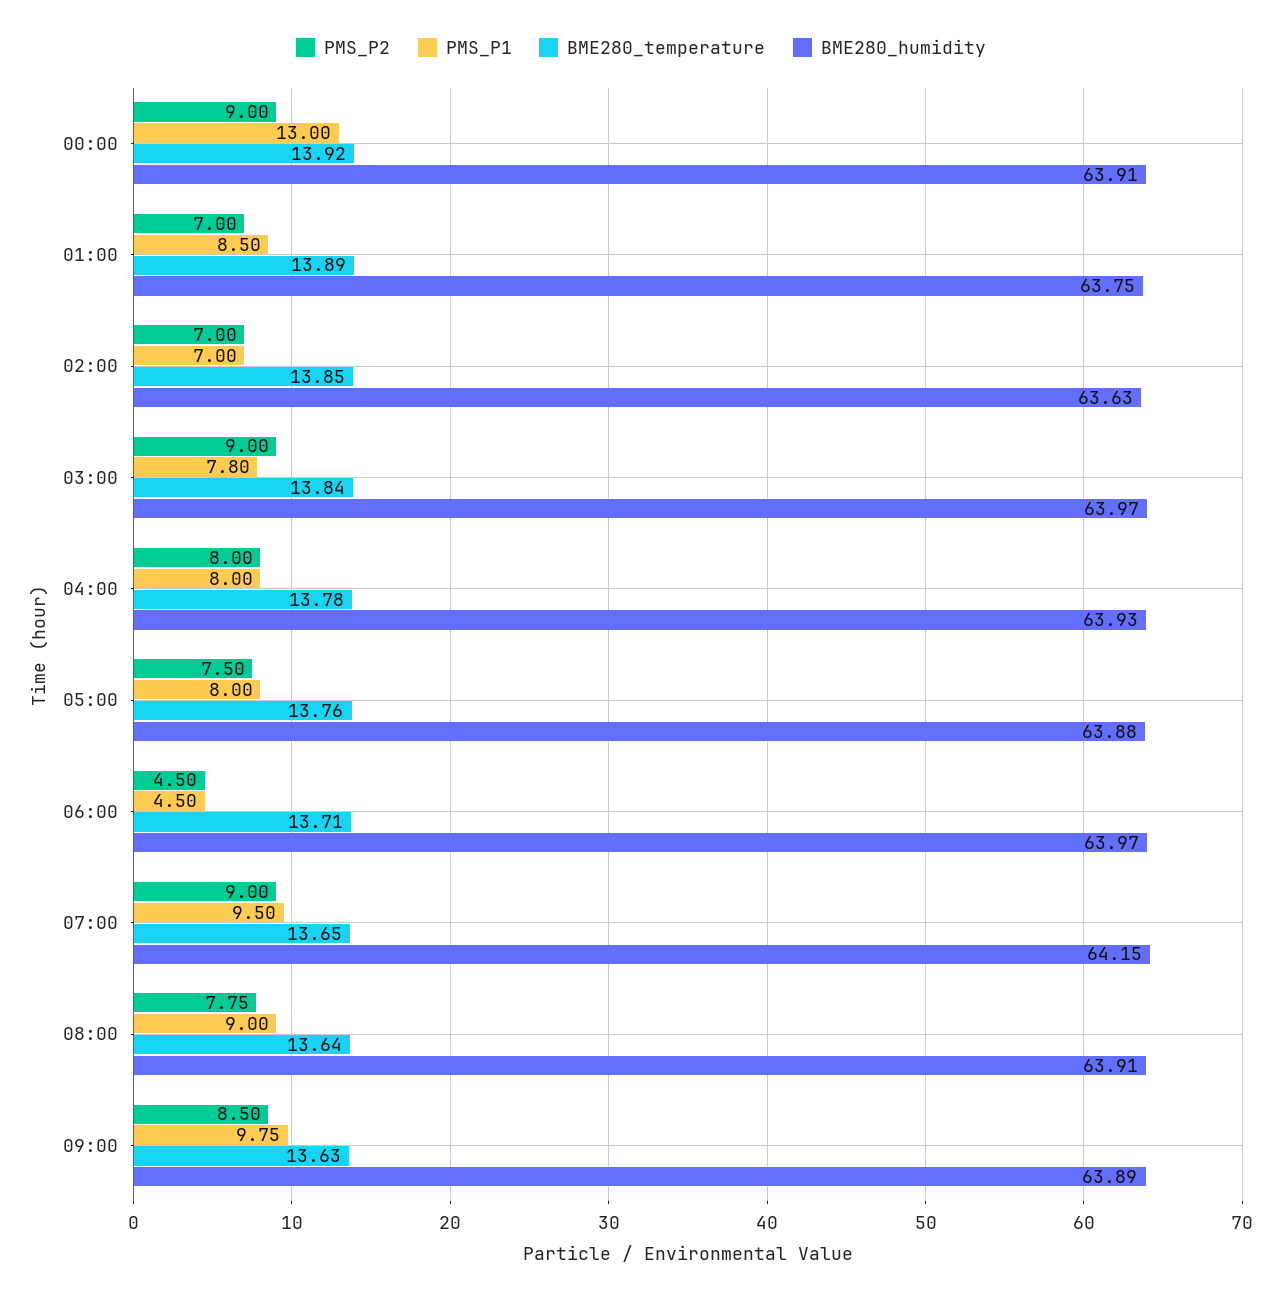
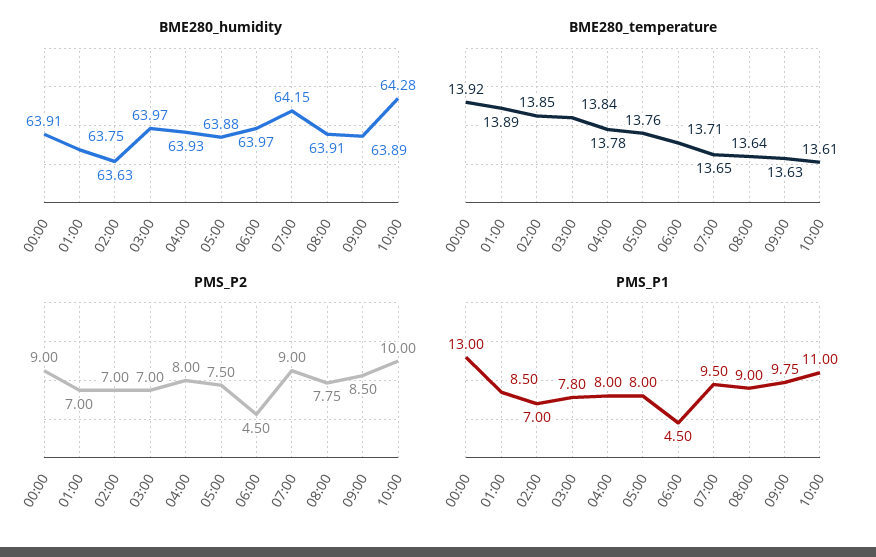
PMS_P2, 03:00: 9 -> 7
BME280_humidity, 10:00: none -> 64.28
BME280_temperature, 10:00: none -> 13.61
PMS_P2, 10:00: none -> 10
PMS_P1, 10:00: none -> 11

